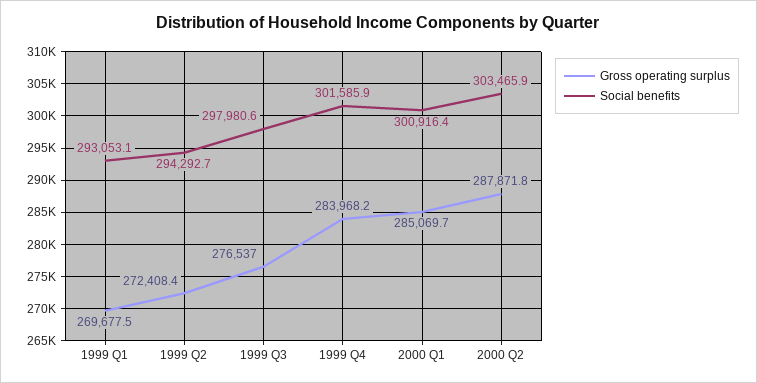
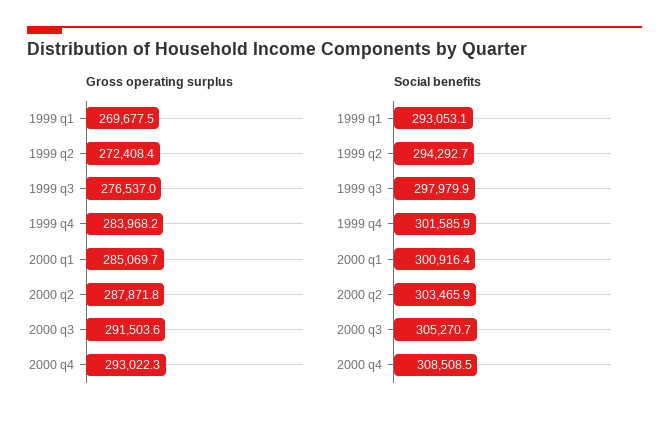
Social benefits, 1999 Q3: 297980.6 -> 297979.9
Gross operating surplus, 2000 q3: none -> 291503.6
Gross operating surplus, 2000 q4: none -> 293022.3
Social benefits, 2000 q3: none -> 305270.7
Social benefits, 2000 q4: none -> 308508.5

